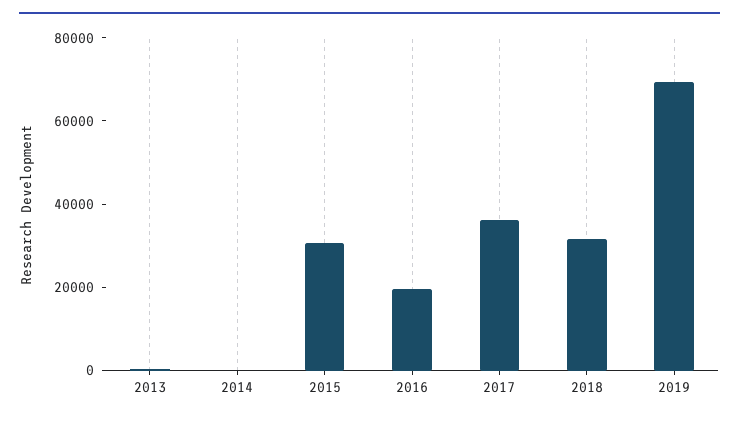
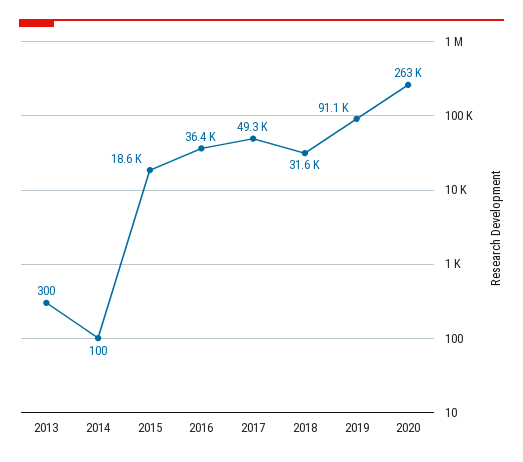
2015: 30000 -> 18600
2016: 20000 -> 36400
2017: 35000 -> 49300
2019: 70000 -> 91100
2020: none -> 263000

